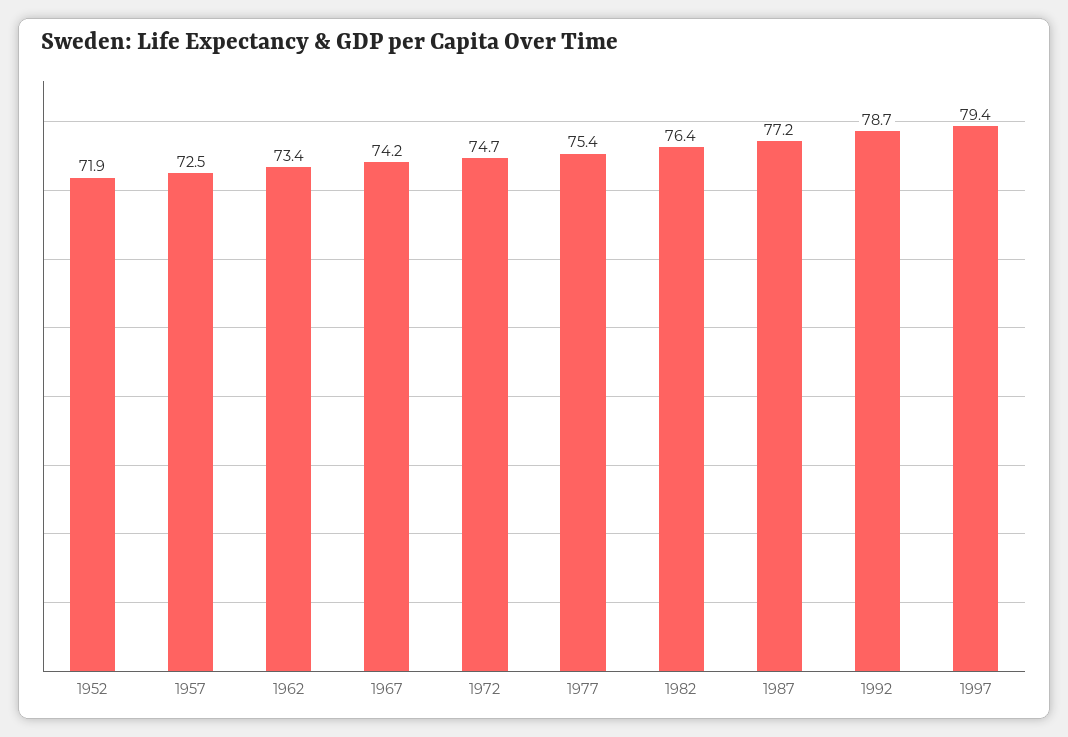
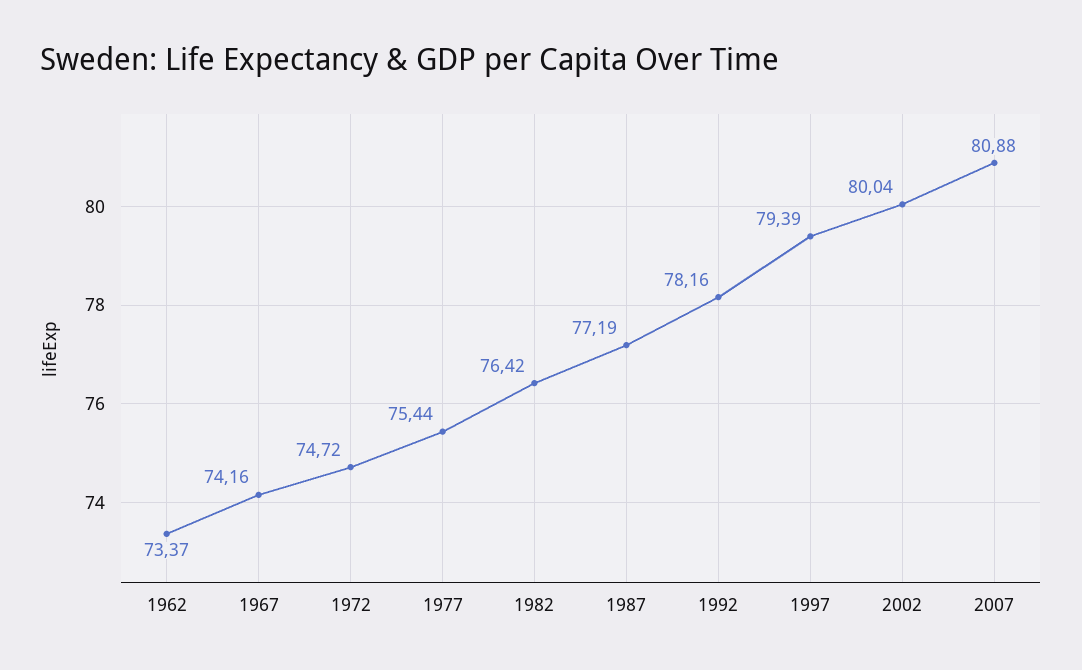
1952: 71.9 -> none
1957: 72.5 -> none
1992: 78.7 -> 78.16
2002: none -> 80.04
2007: none -> 80.88

